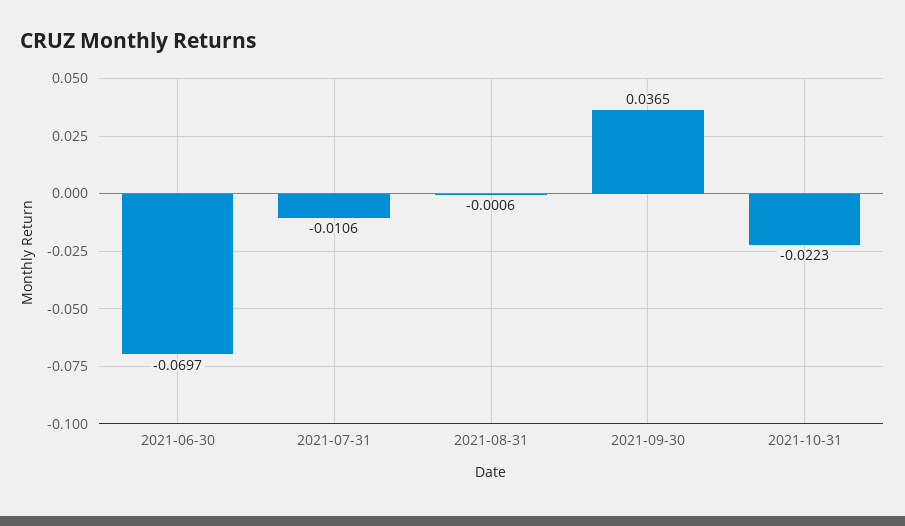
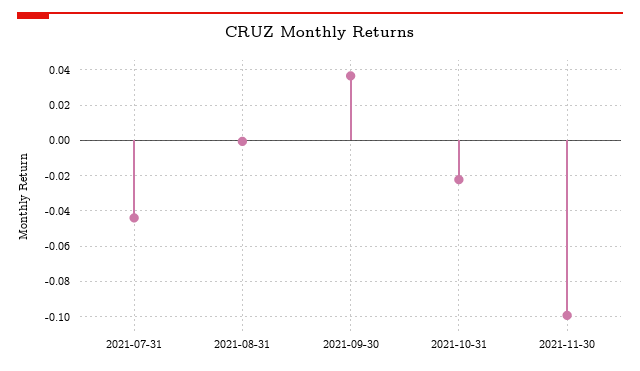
2021-06-30: -0.0697 -> none
2021-07-31: -0.0106 -> -0.045
2021-11-30: none -> -0.1

